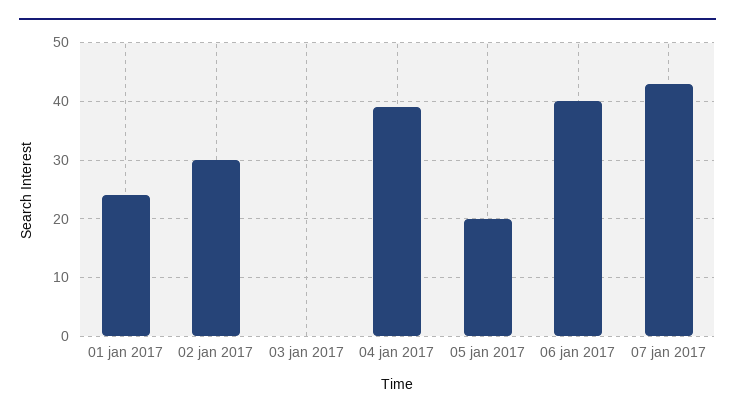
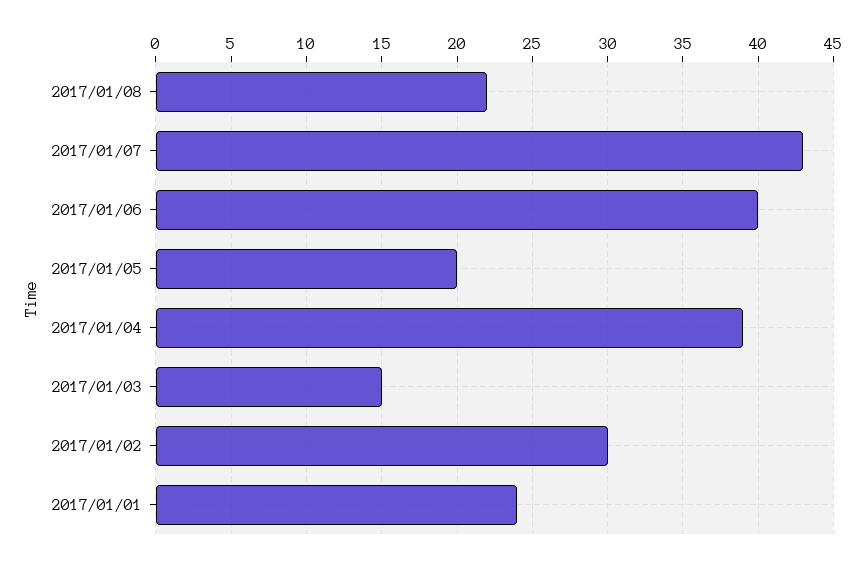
03 jan 2017: 0 -> 15
2017/01/08: none -> 22

